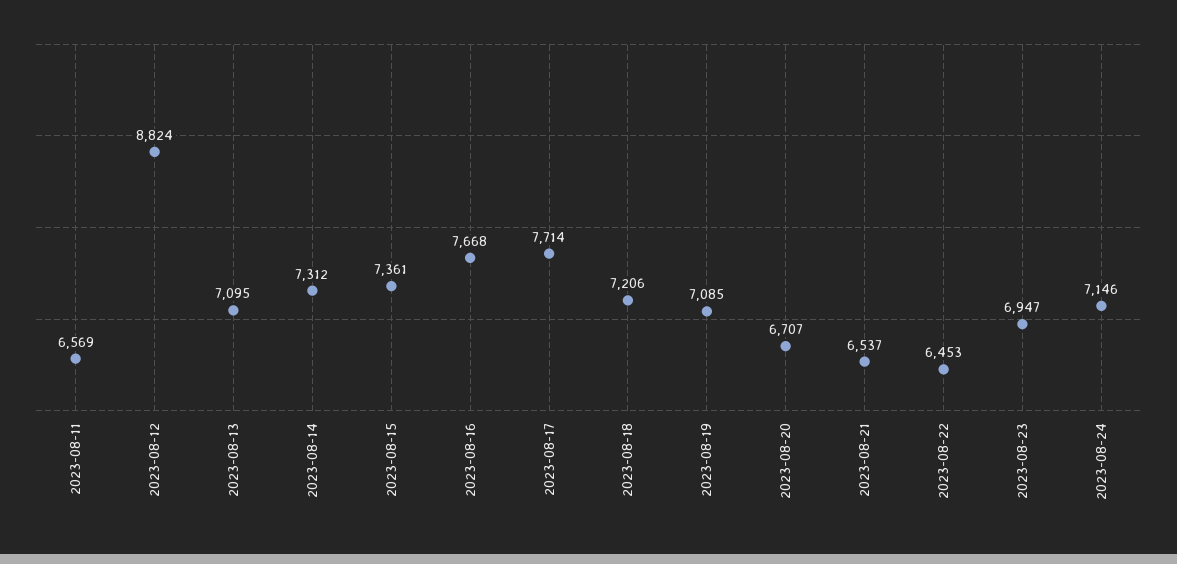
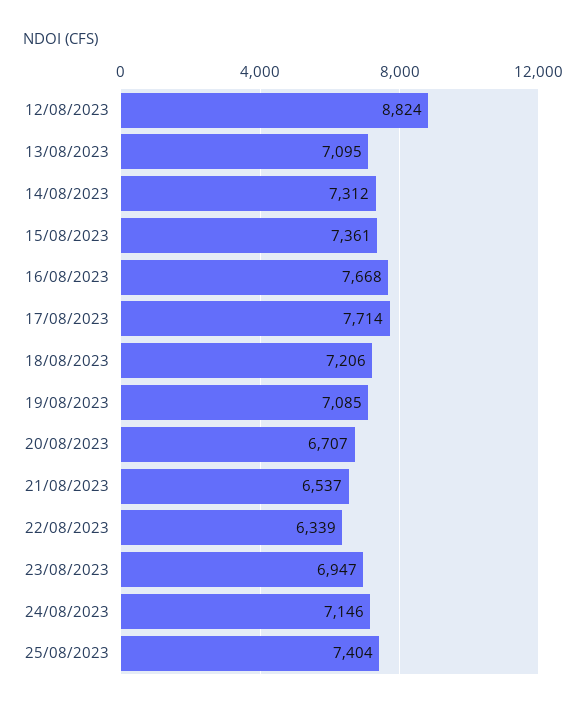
2023-08-11: 6569 -> none
2023-08-22: 6453 -> 6339
25/08/2023: none -> 7404

